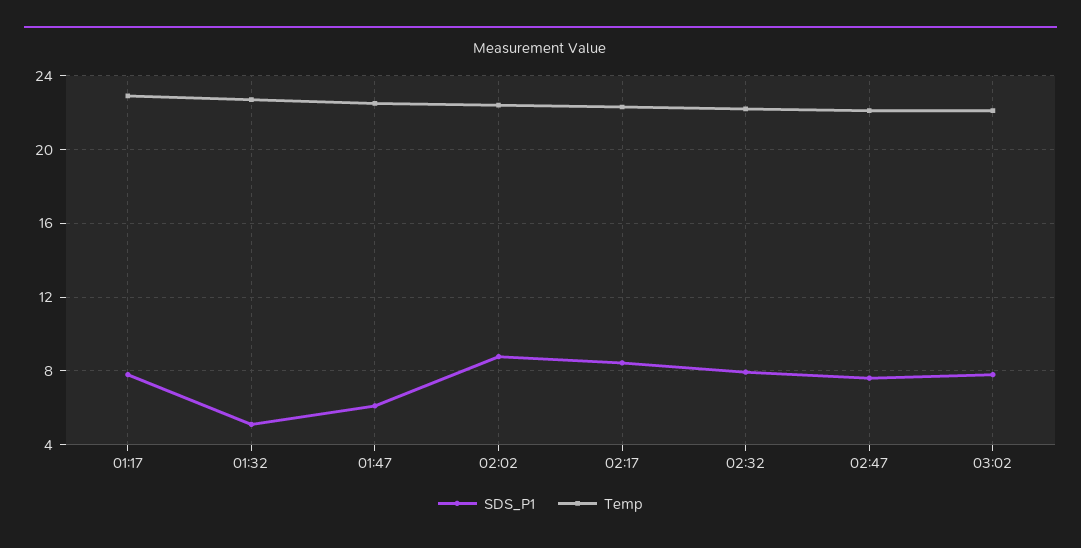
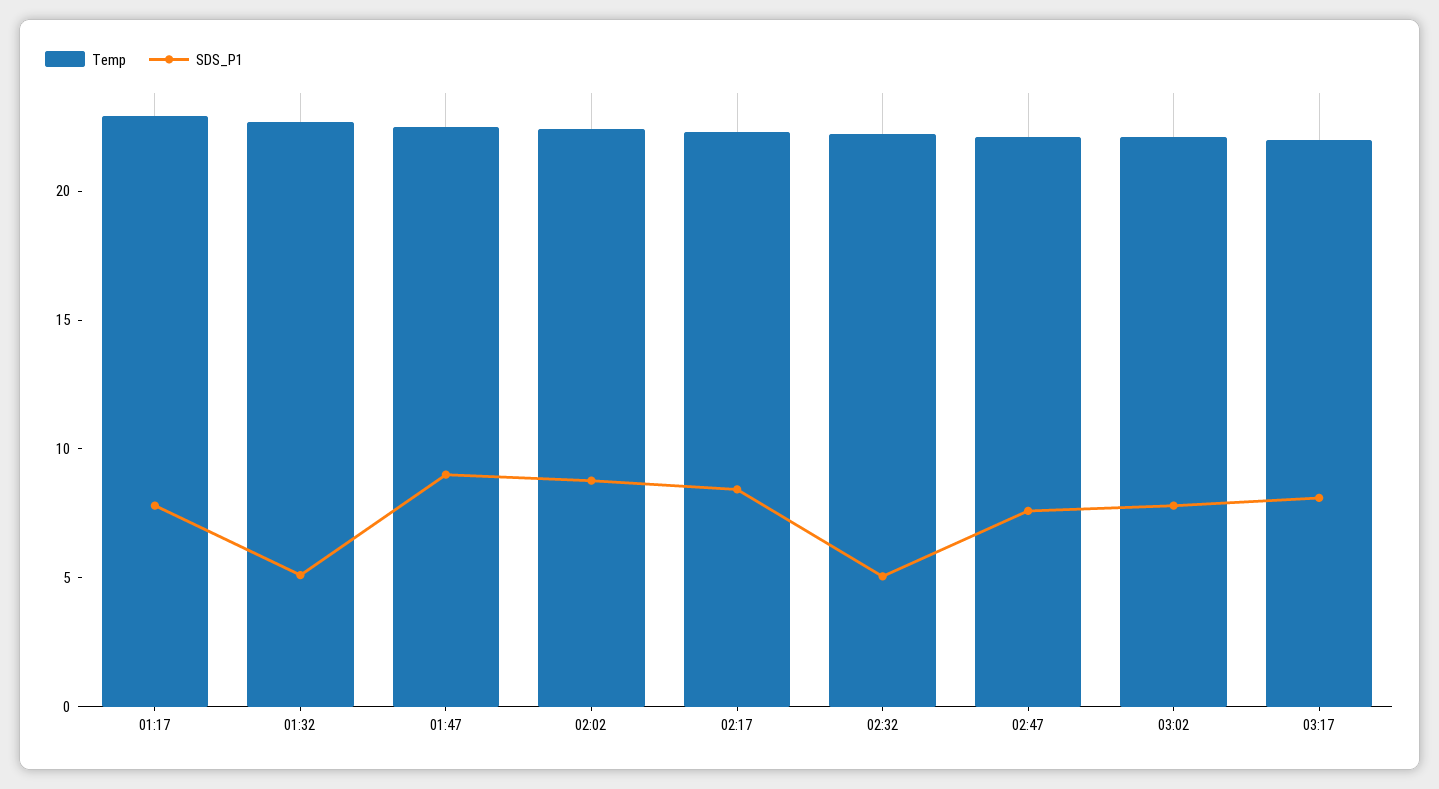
SDS_P1, 01:47: 6 -> 9
SDS_P1, 02:32: 8 -> 5
Temp, 03:17: none -> 22
SDS_P1, 03:17: none -> 8

